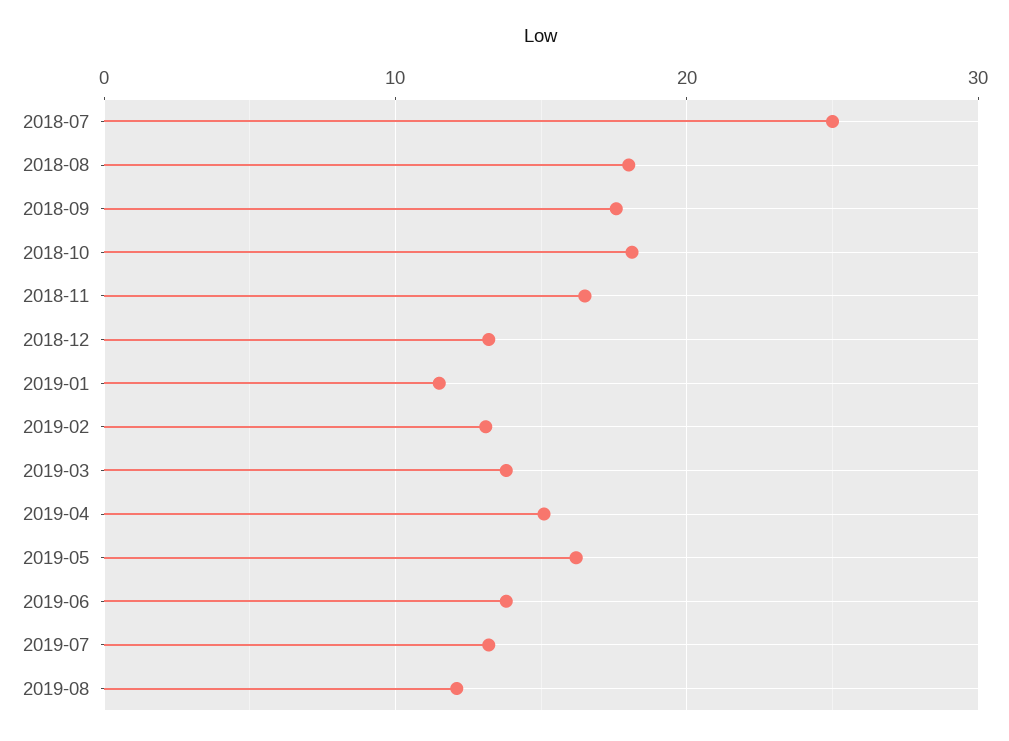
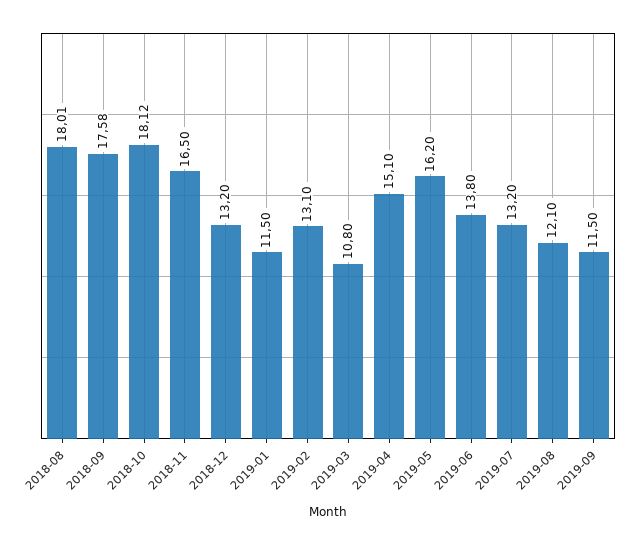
2018-07: 25 -> none
2019-03: 14 -> 10.8
2019-09: none -> 11.5

